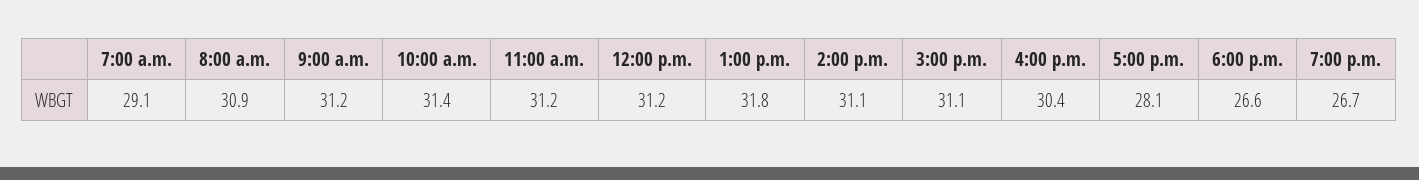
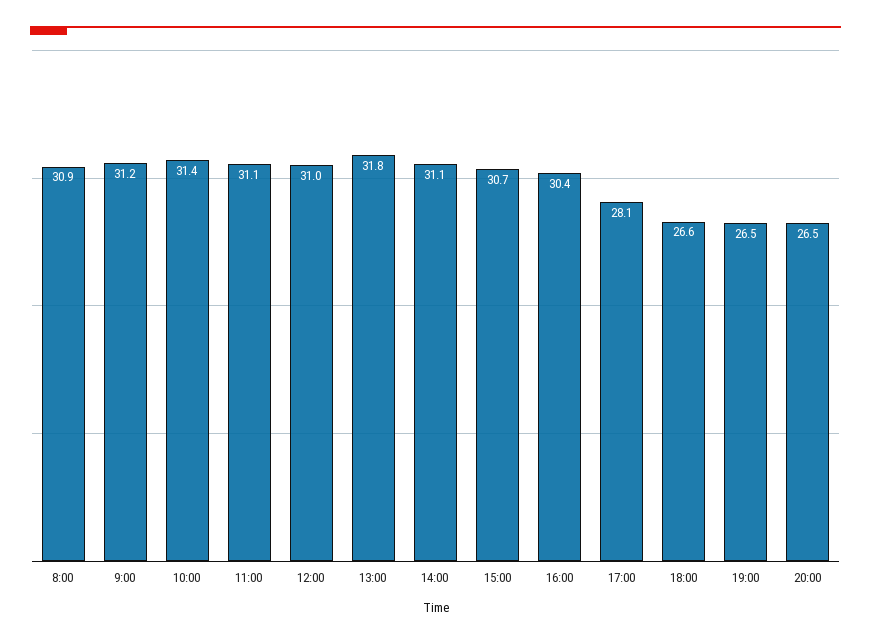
7:00 a.m.: 29.1 -> none
11:00 a.m.: 31.2 -> 31.1
12:00 p.m.: 31.2 -> 31
3:00 p.m.: 31.1 -> 30.7
7:00 p.m.: 26.7 -> 26.5
20:00: none -> 26.5

